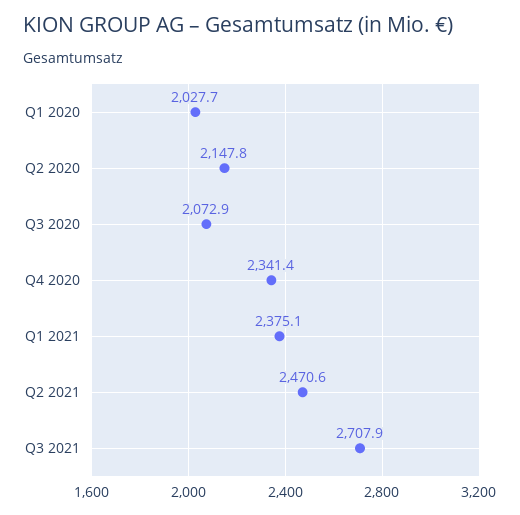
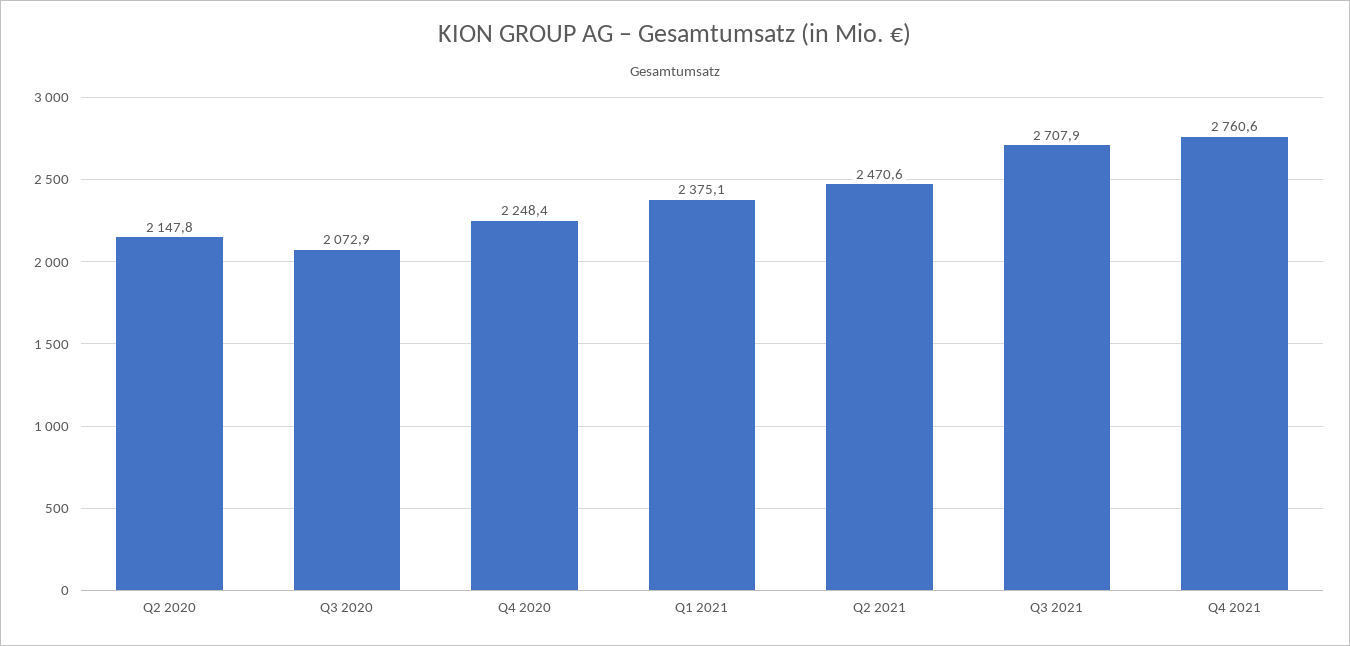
Q1 2020: 2027.7 -> none
Q4 2020: 2341.4 -> 2248.4
Q4 2021: none -> 2760.6

